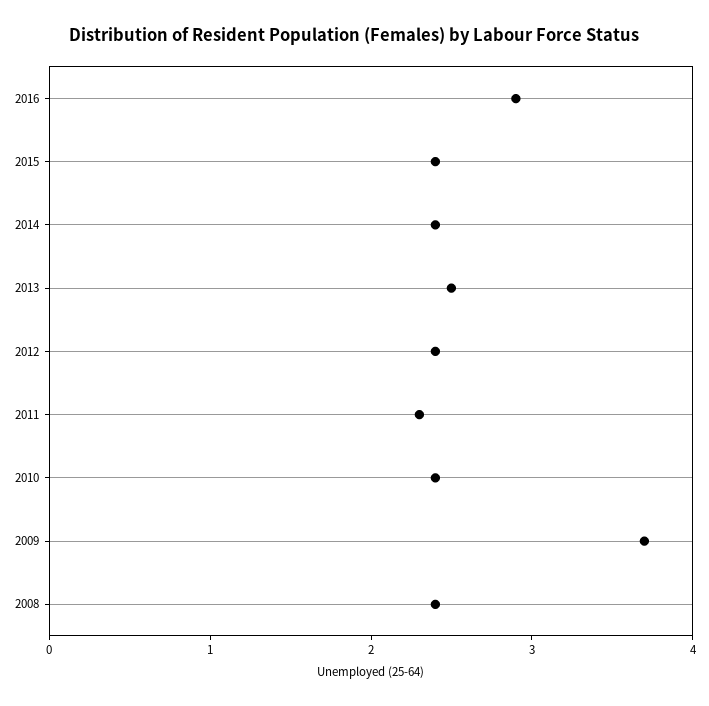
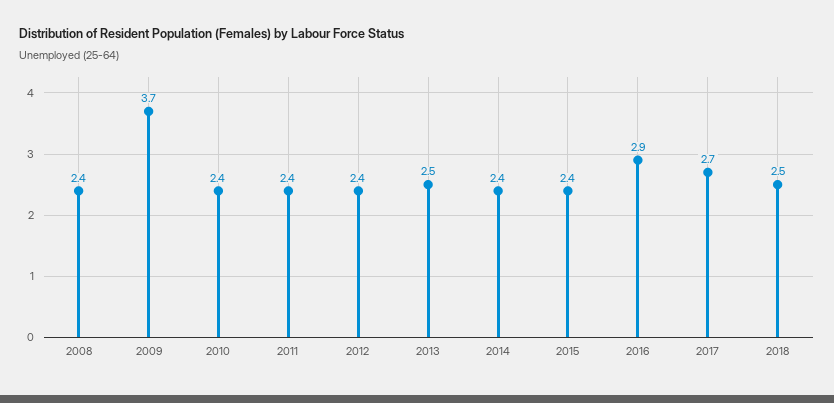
2011: 2.3 -> 2.4
2017: none -> 2.7
2018: none -> 2.5

